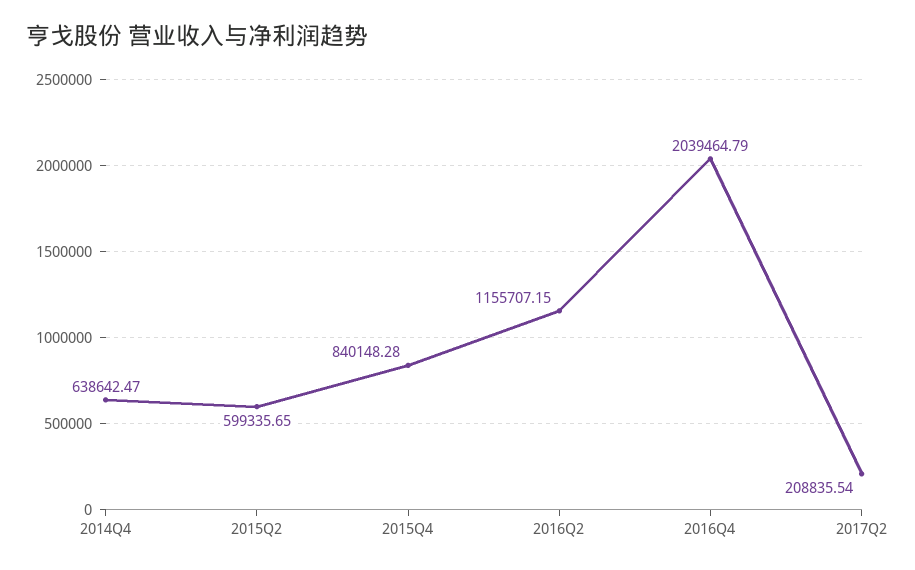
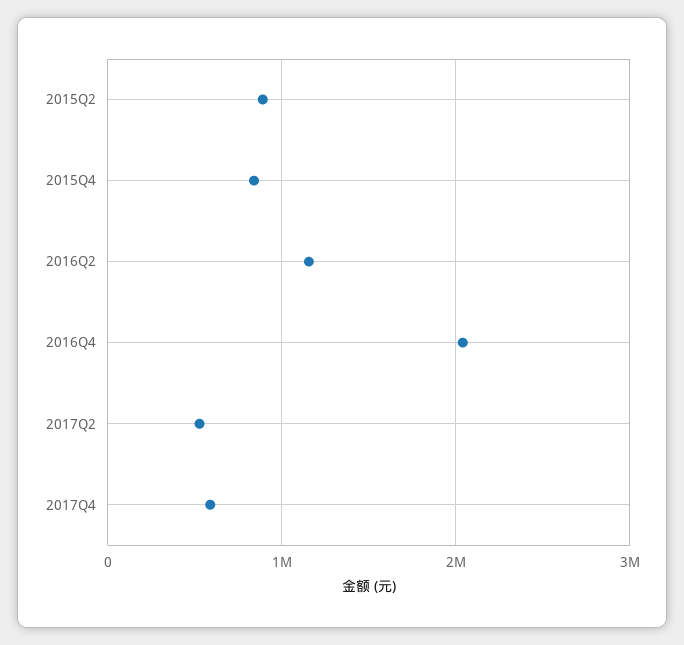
2014Q4: 638642.47 -> none
2015Q2: 599335.65 -> 900000
2017Q2: 208835.54 -> 500000
2017Q4: none -> 600000

